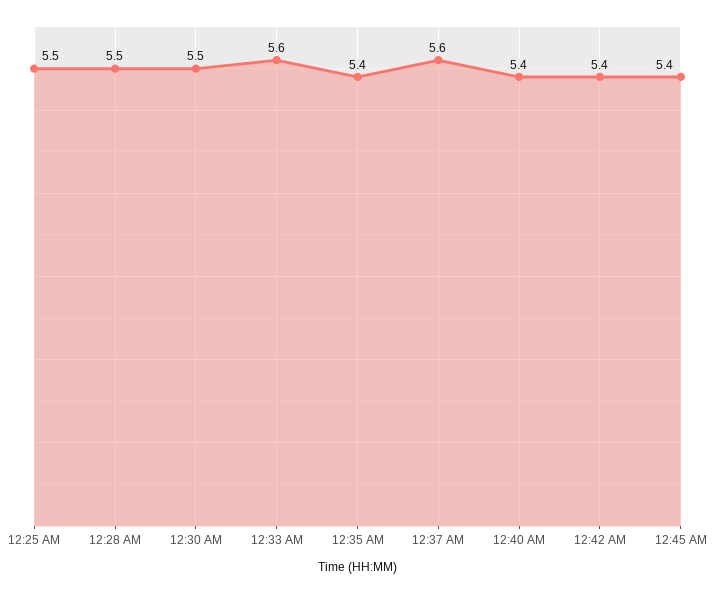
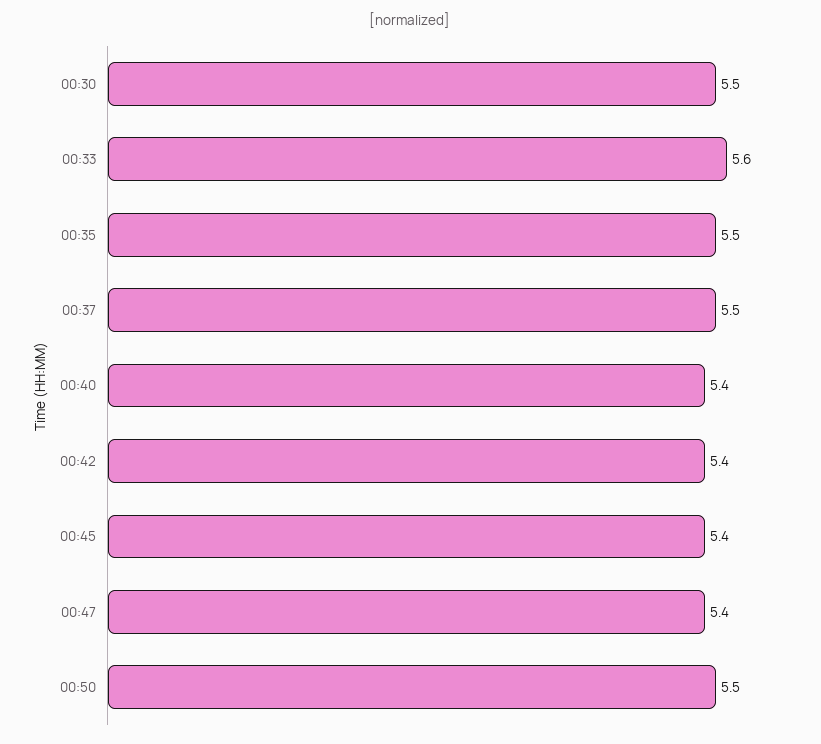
12:25 AM: 5.5 -> none
12:28 AM: 5.5 -> none
12:35 AM: 5.4 -> 5.5
12:37 AM: 5.6 -> 5.5
00:47: none -> 5.4
00:50: none -> 5.5

